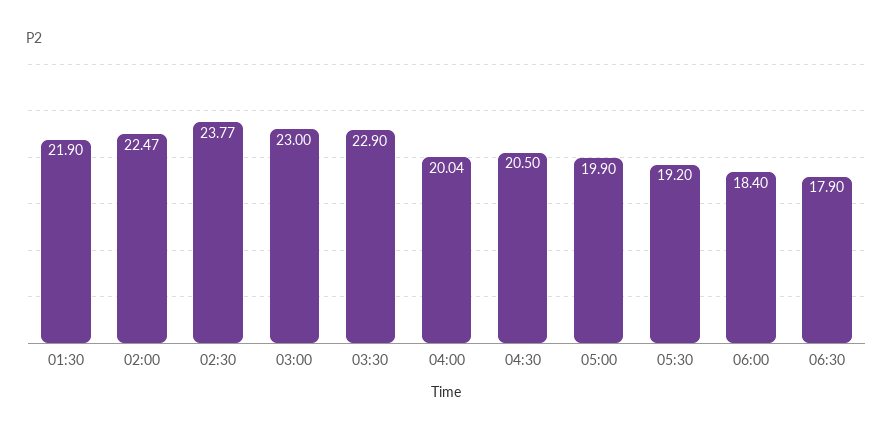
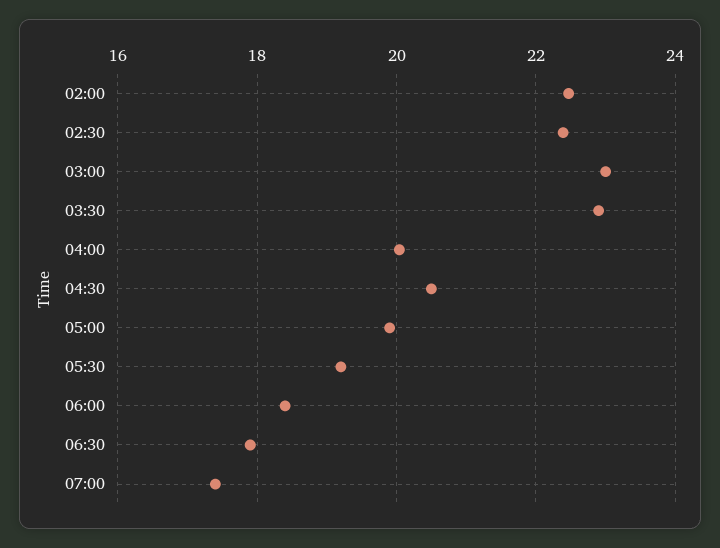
01:30: 21.9 -> none
02:30: 23.77 -> 22.4
07:00: none -> 17.4

